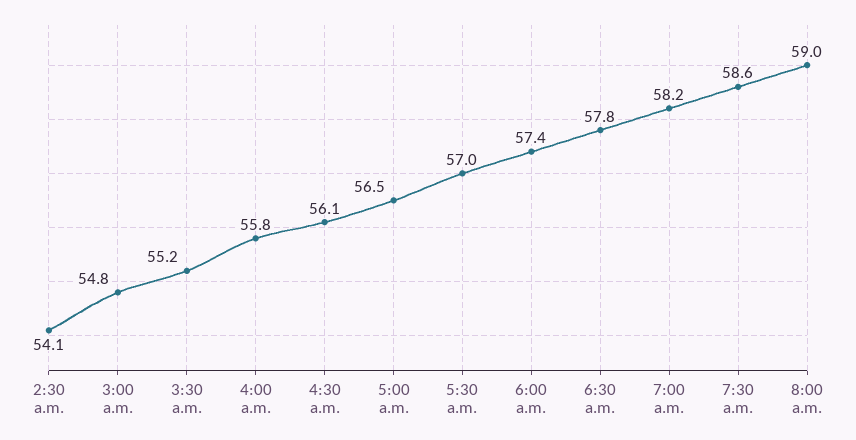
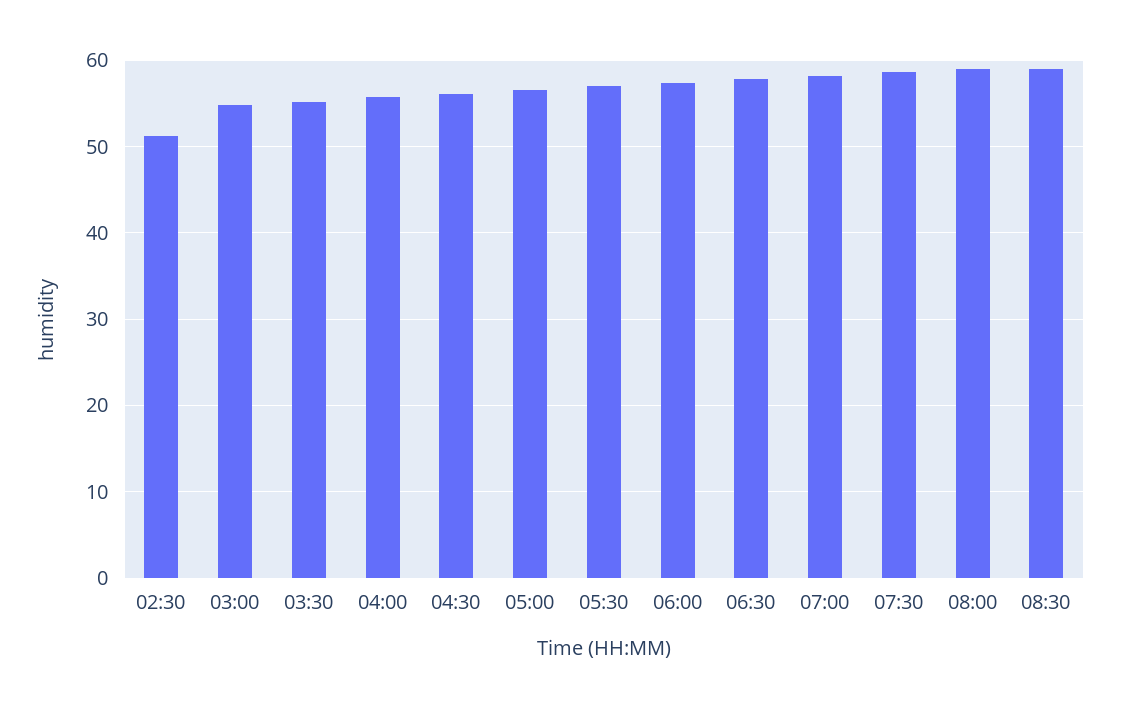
2:30 a.m.: 54.1 -> 51
08:30: none -> 59

